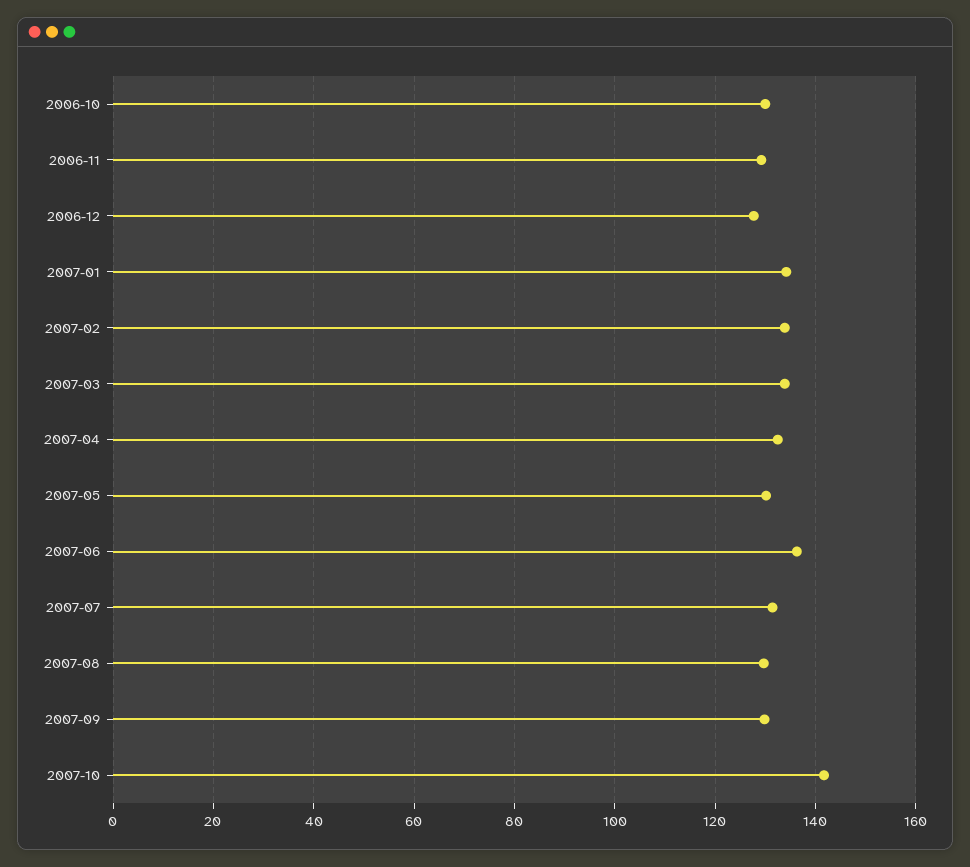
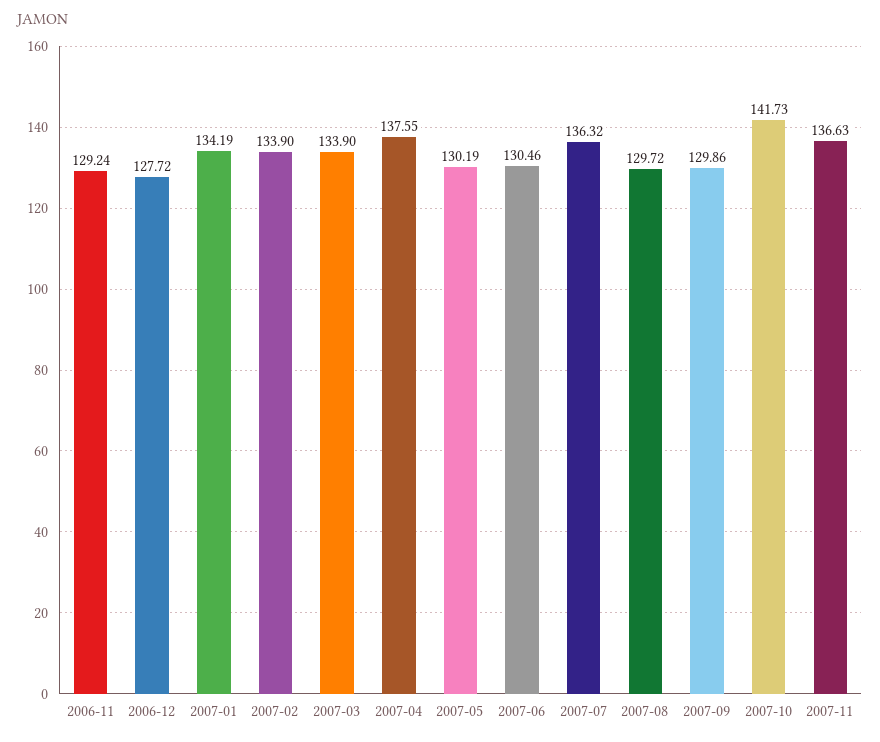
2006-10: 130 -> none
2007-04: 132 -> 137.55
2007-06: 136 -> 130.46
2007-07: 132 -> 136.32
2007-11: none -> 136.63

